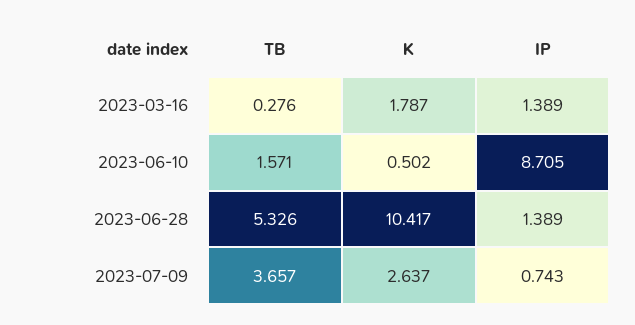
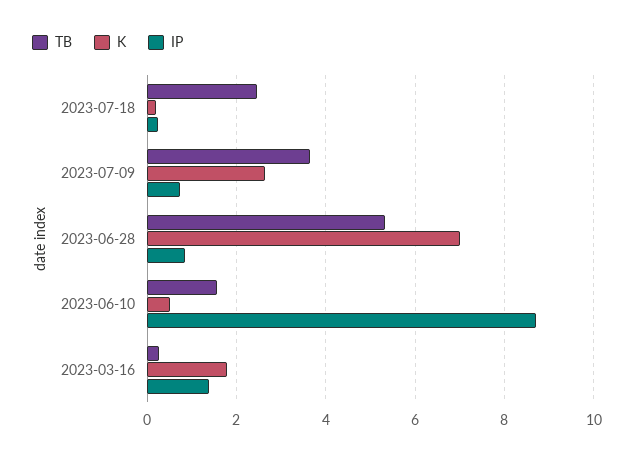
K, 2023-06-28: 10.417 -> 7
IP, 2023-06-28: 1.389 -> 0.8
TB, 2023-07-18: none -> 2.4
K, 2023-07-18: none -> 0.2
IP, 2023-07-18: none -> 0.2

